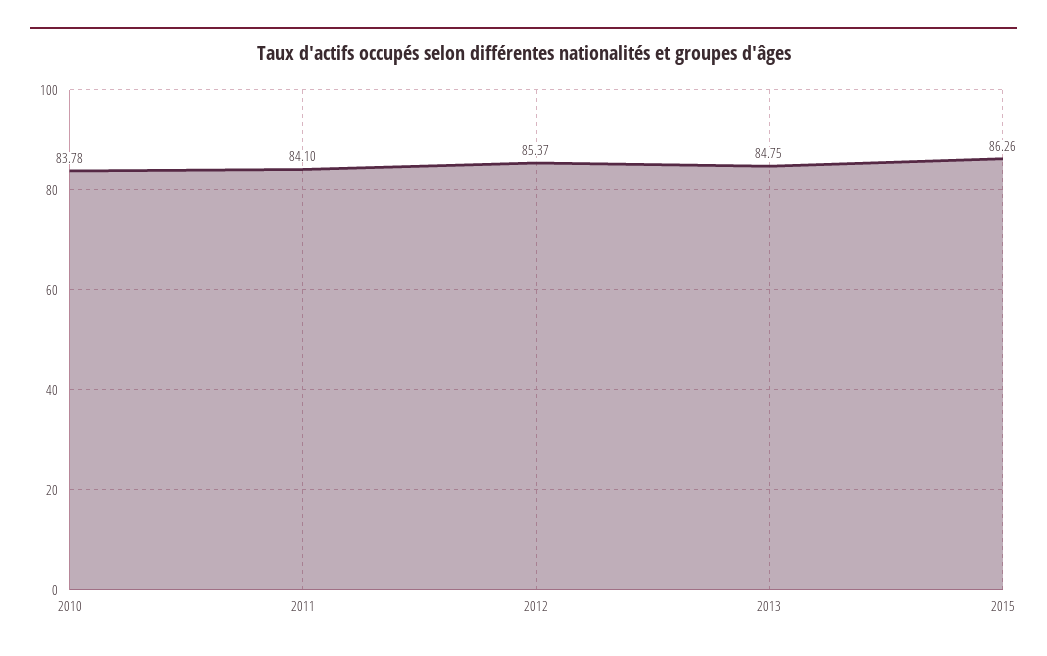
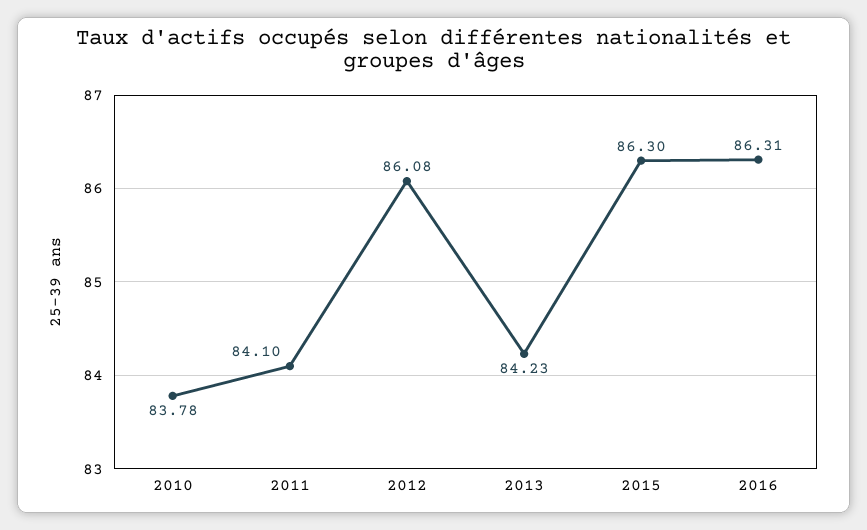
2012: 85.37 -> 86.08
2013: 84.75 -> 84.23
2015: 86.26 -> 86.3
2016: none -> 86.31

